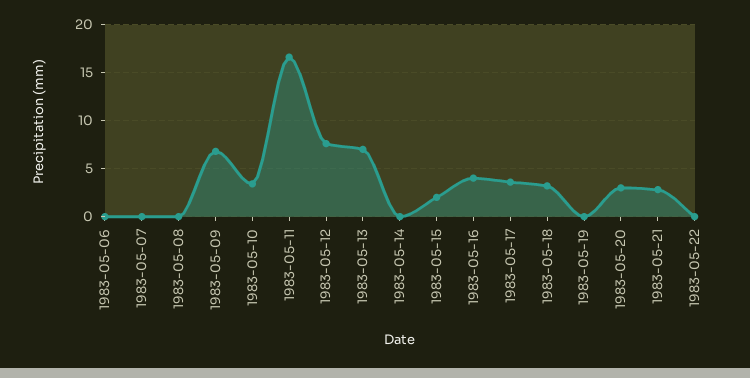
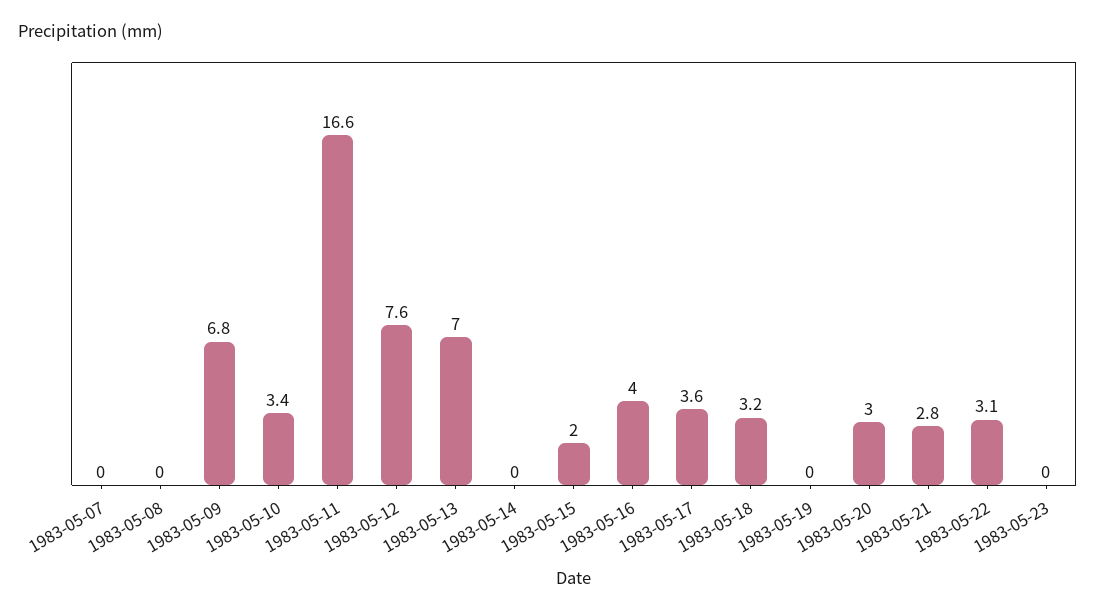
1983-05-06: 0 -> none
1983-05-22: 0 -> 3.1
1983-05-23: none -> 0

